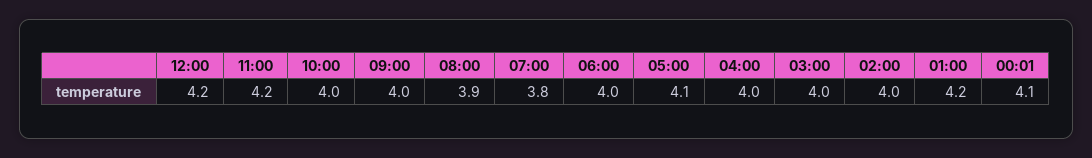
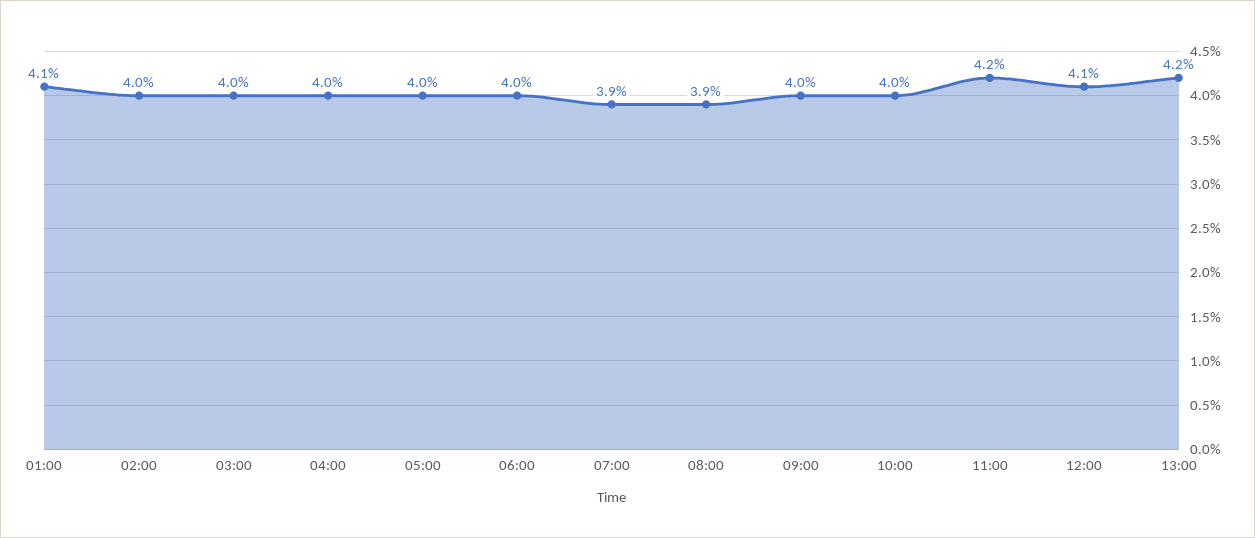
12:00: 4.2 -> 4.1
07:00: 3.8 -> 3.9
05:00: 4.1 -> 4
01:00: 4.2 -> 4.1
00:01: 4.1 -> none
13:00: none -> 4.2

